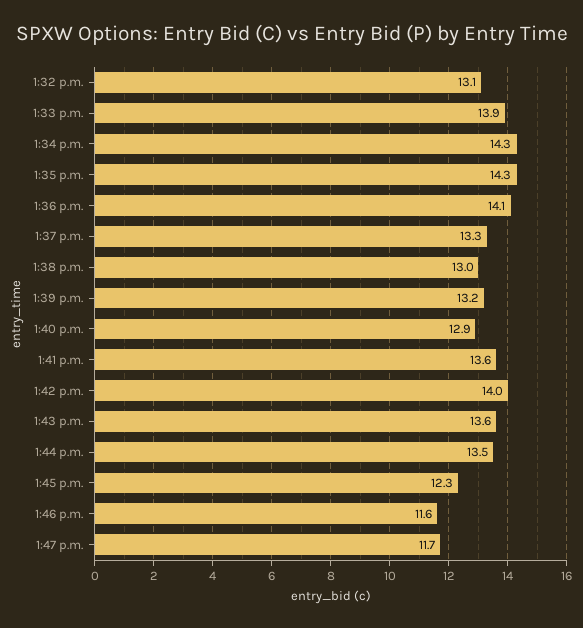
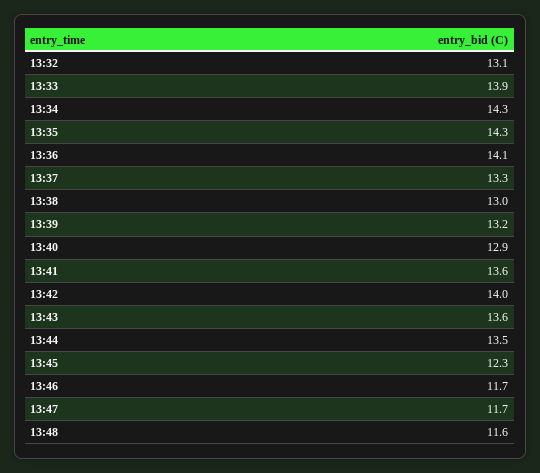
1:46 p.m.: 11.6 -> 11.7
13:48: none -> 11.6

